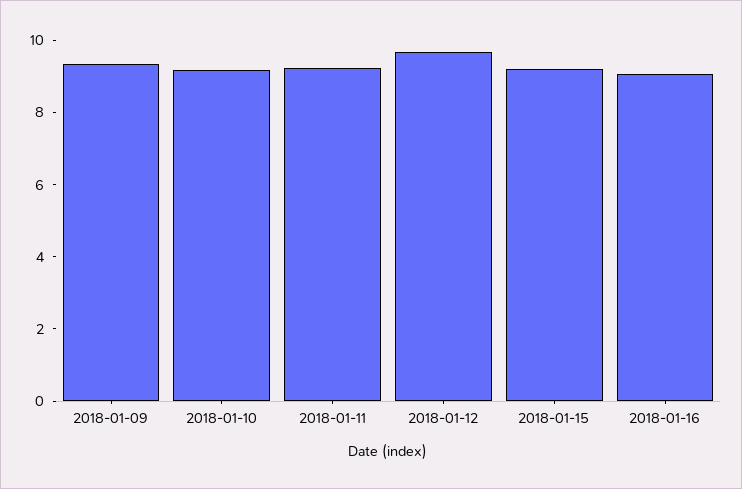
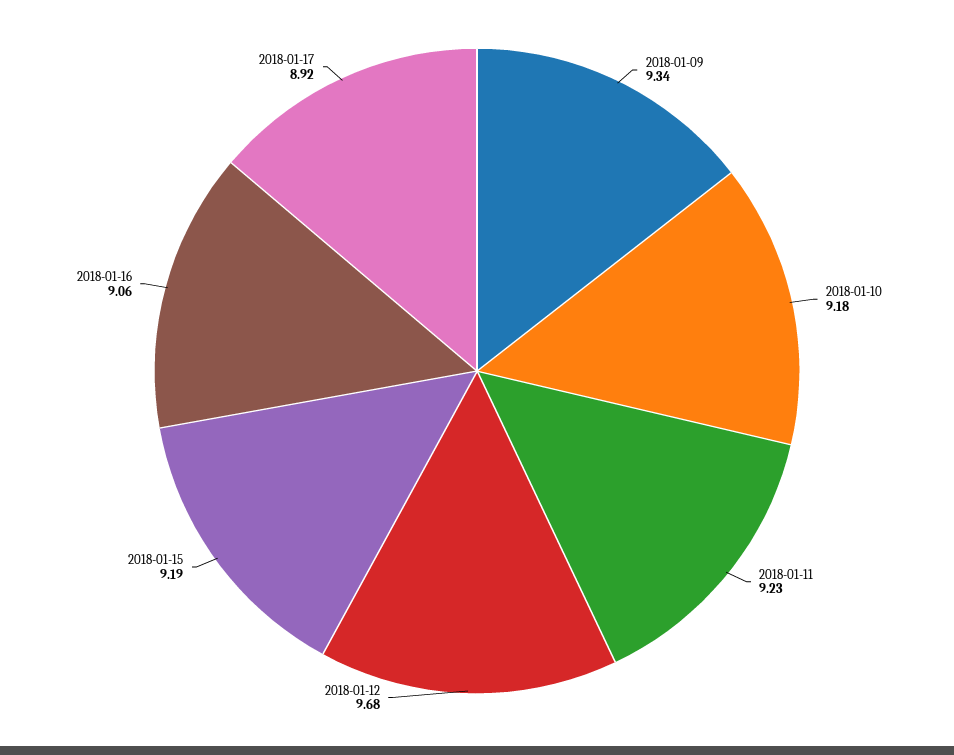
2018-01-17: none -> 8.92

